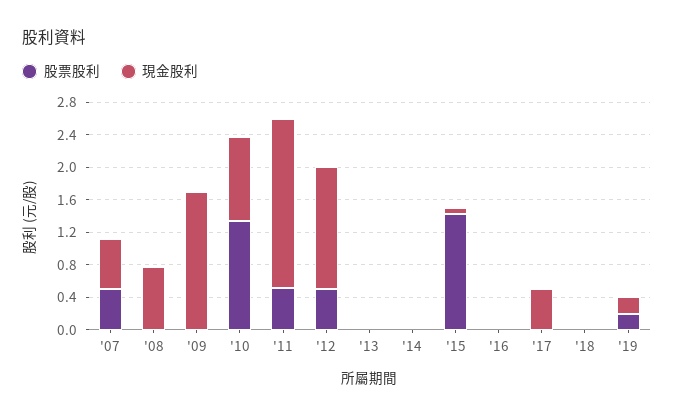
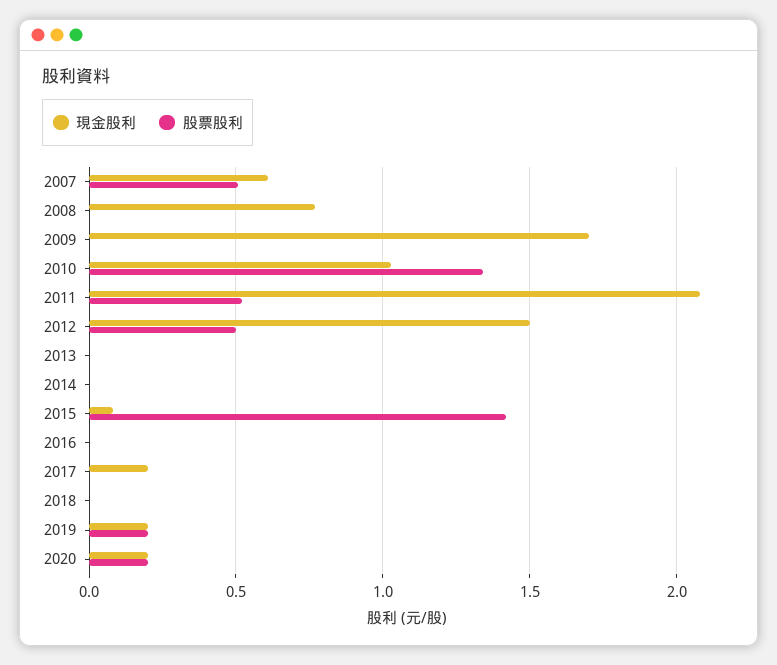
現金股利, '17: 0.5 -> 0.2
現金股利, 2020: none -> 0.2
股票股利, 2020: none -> 0.2

